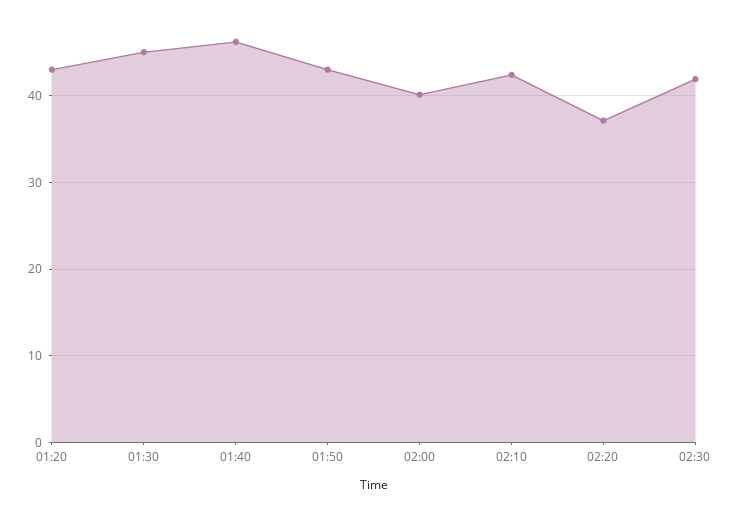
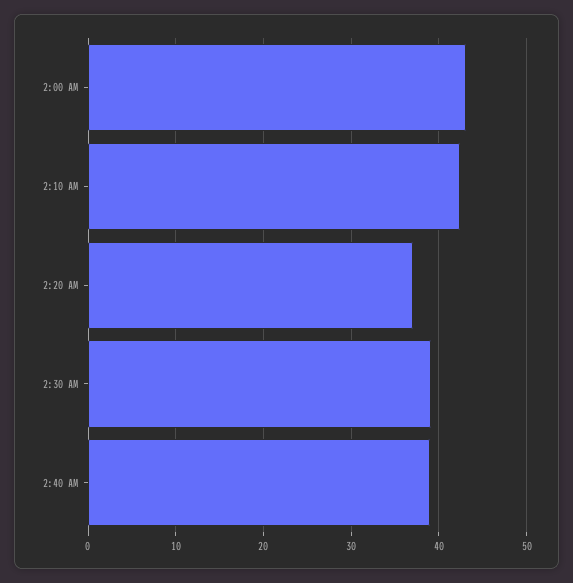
01:20: 43 -> none
01:30: 45 -> none
01:40: 46 -> none
01:50: 43 -> none
02:00: 40 -> 43
02:30: 42 -> 39
2:40 AM: none -> 39

